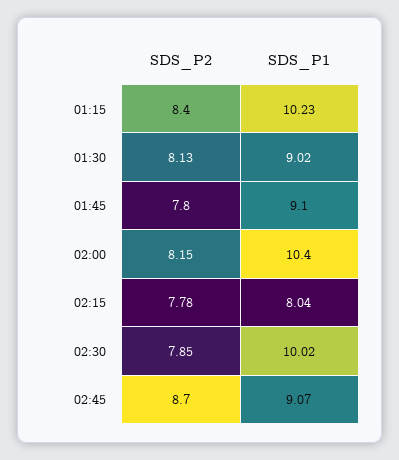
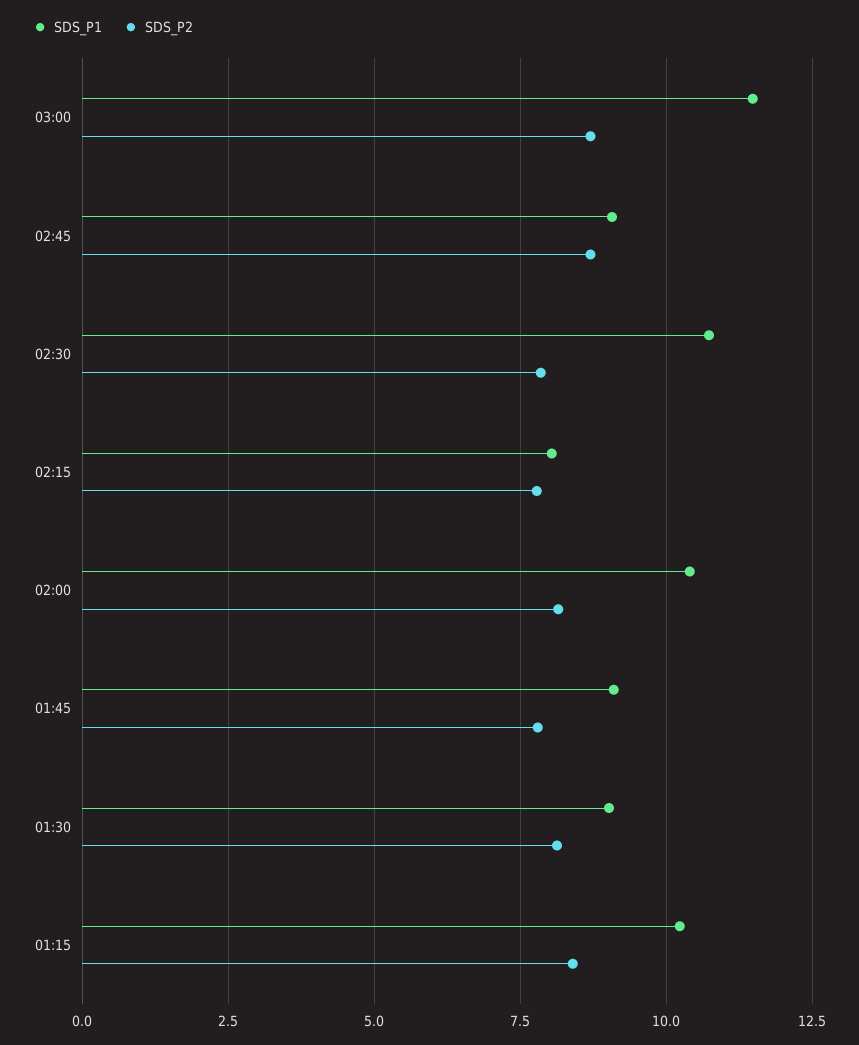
SDS_P1, 02:30: 10.02 -> 10.75
SDS_P1, 03:00: none -> 11.5
SDS_P2, 03:00: none -> 8.75

